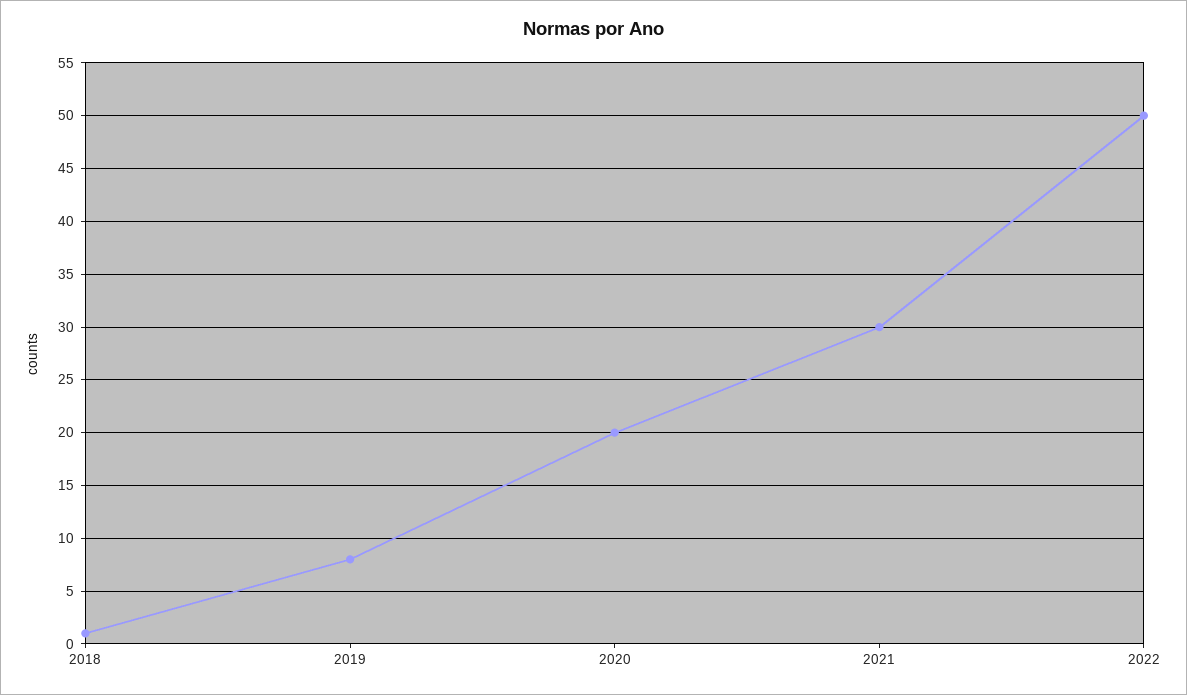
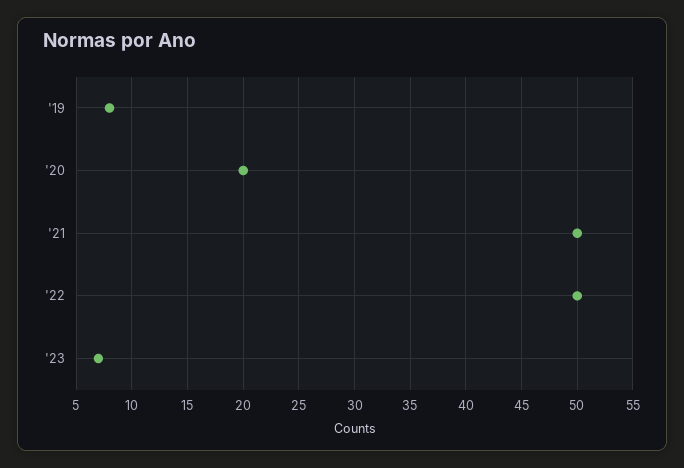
2018: 1 -> none
2021: 30 -> 50
'23: none -> 7

